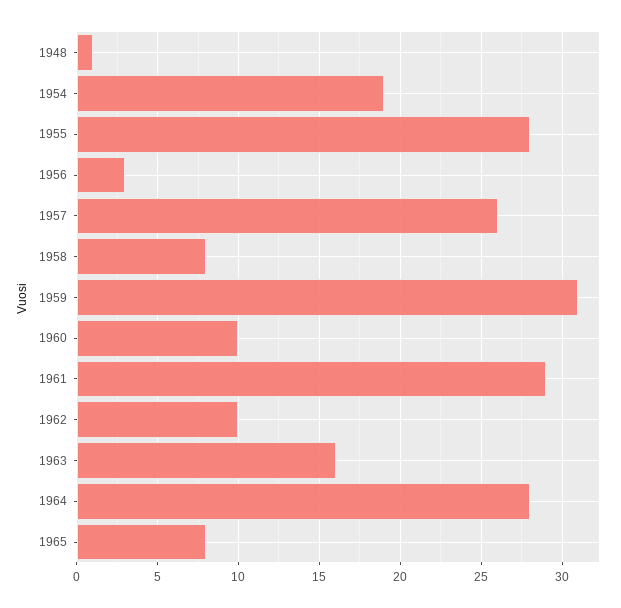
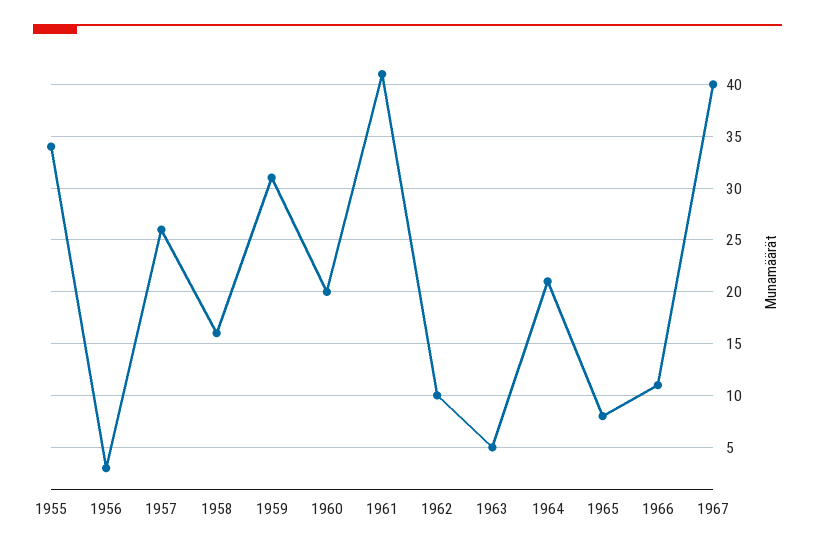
1948: 1 -> none
1954: 19 -> none
1955: 28 -> 34
1958: 8 -> 16
1960: 10 -> 20
1961: 29 -> 41
1963: 16 -> 5
1964: 28 -> 21
1966: none -> 11
1967: none -> 40

